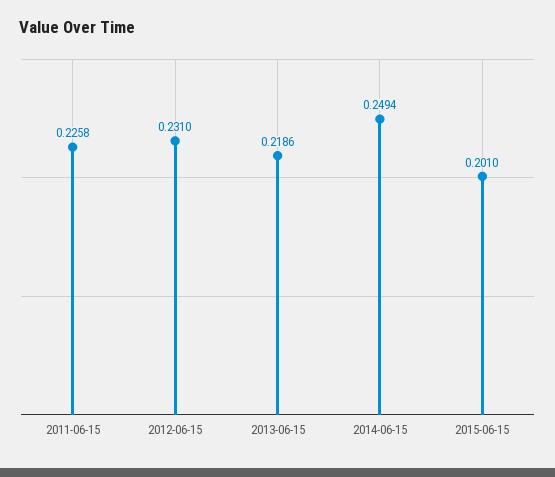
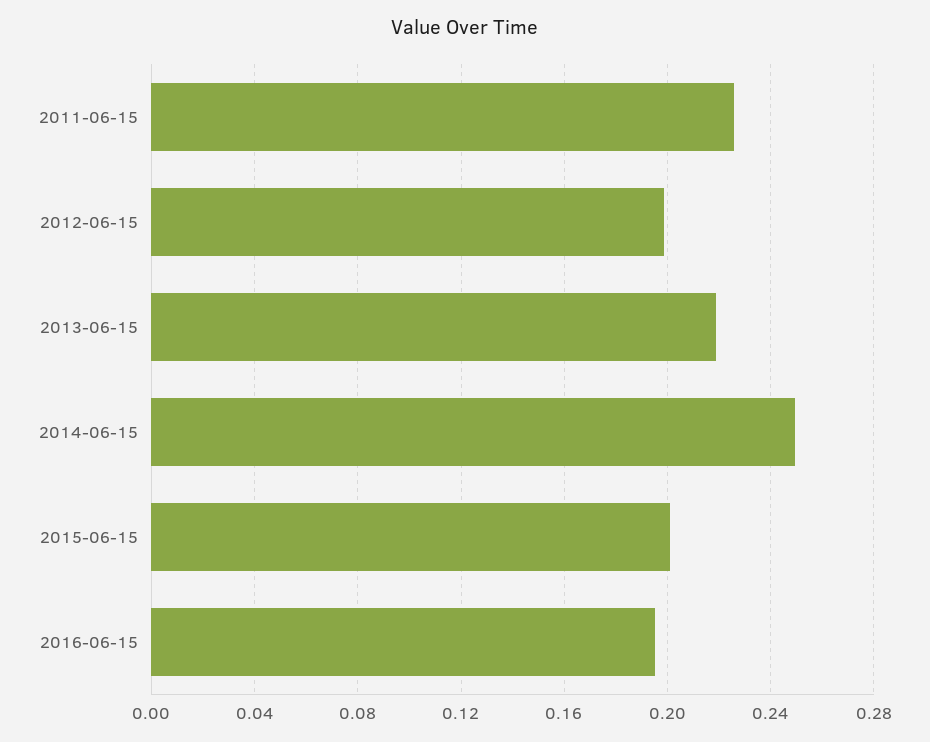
2012-06-15: 0.231 -> 0.2
2016-06-15: none -> 0.195

